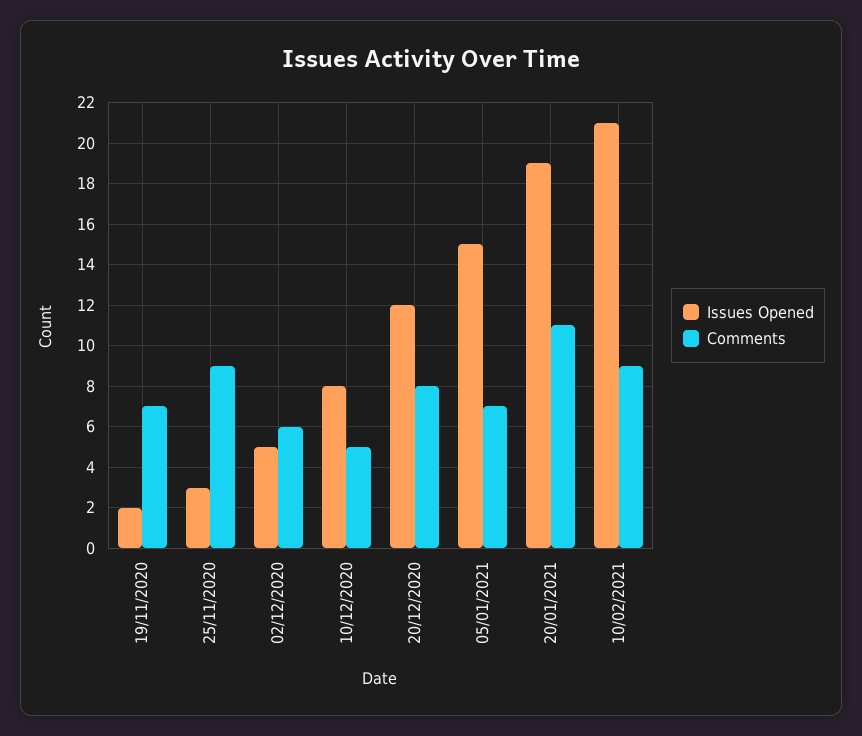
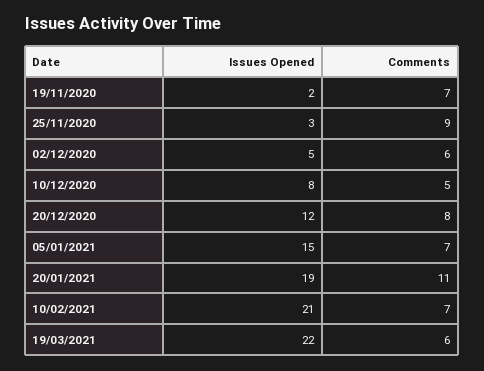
Comments, 10/02/2021: 9 -> 7
Issues Opened, 19/03/2021: none -> 22
Comments, 19/03/2021: none -> 6

